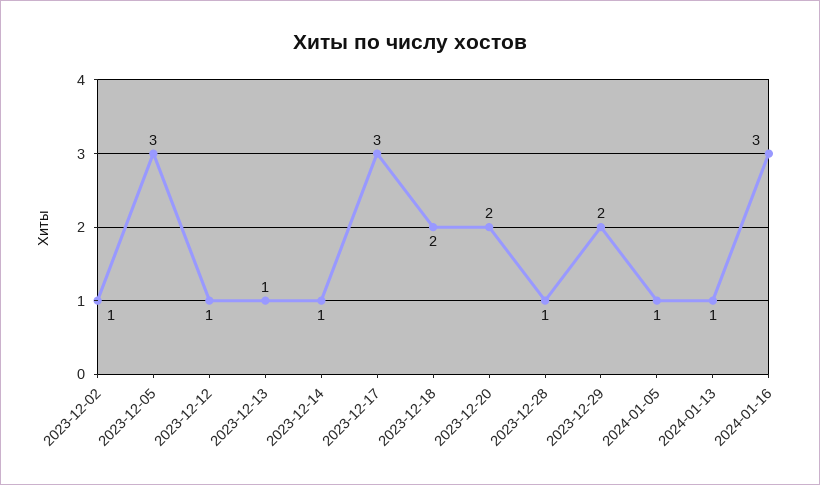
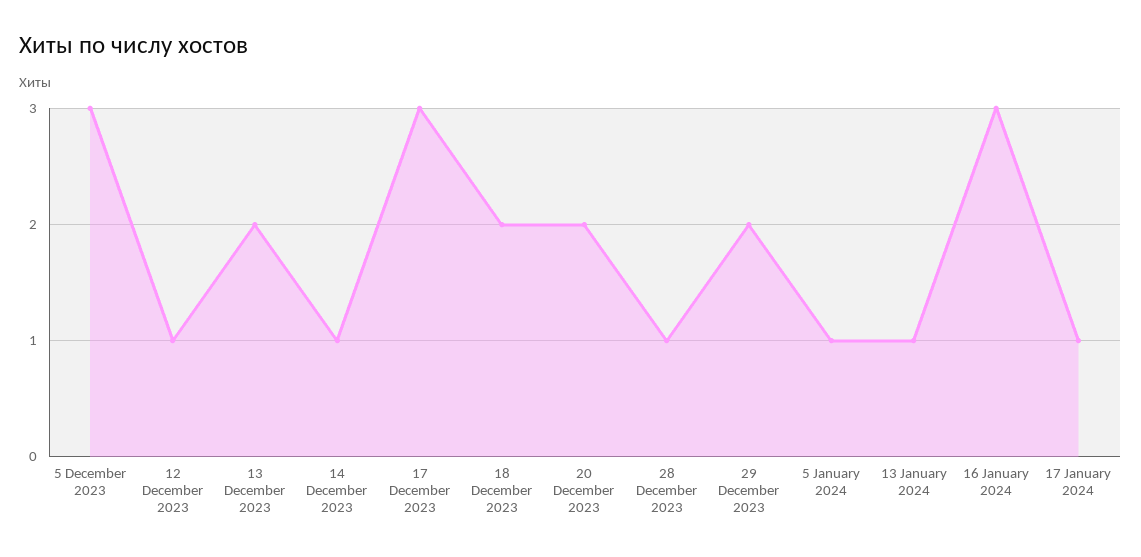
2023-12-02: 1 -> none
2023-12-13: 1 -> 2
17 January 2024: none -> 1

